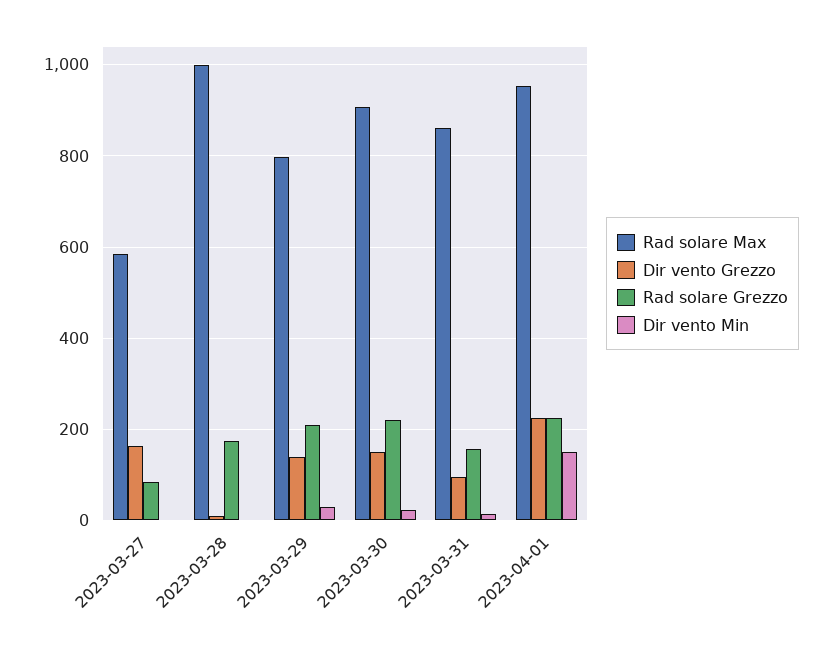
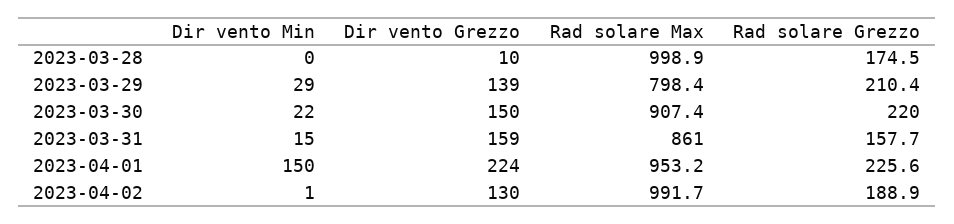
Rad solare Max, 2023-03-27: 580 -> none
Dir vento Grezzo, 2023-03-27: 160 -> none
Rad solare Grezzo, 2023-03-27: 80 -> none
Dir vento Min, 2023-03-27: 0 -> none
Dir vento Grezzo, 2023-03-31: 100 -> 159
Dir vento Min, 2023-04-02: none -> 1
Dir vento Grezzo, 2023-04-02: none -> 130
Rad solare Max, 2023-04-02: none -> 991.7
Rad solare Grezzo, 2023-04-02: none -> 188.9

